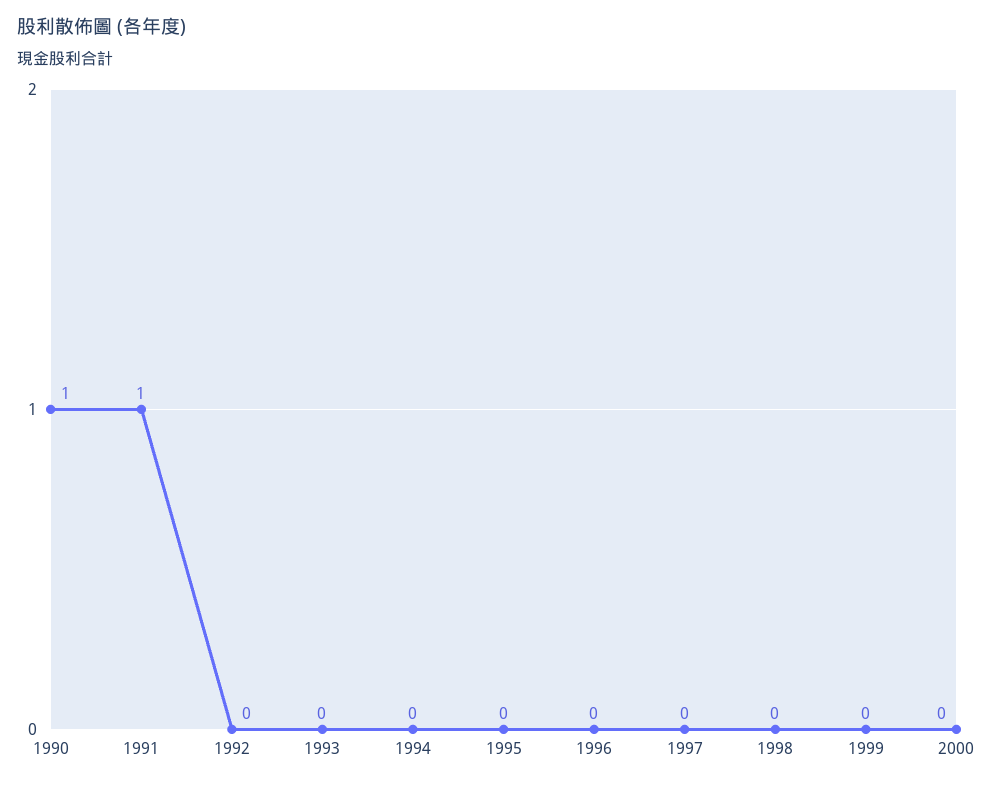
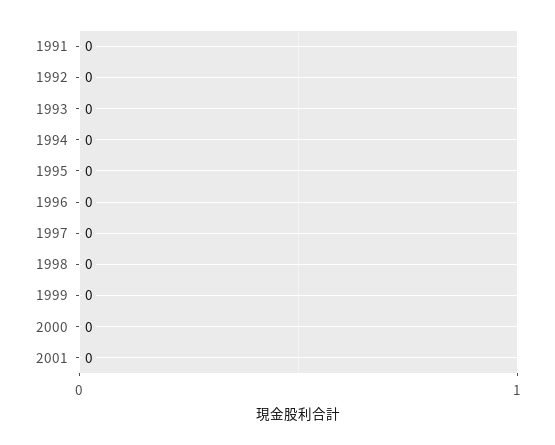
1990: 1 -> none
1991: 1 -> 0
2001: none -> 0

